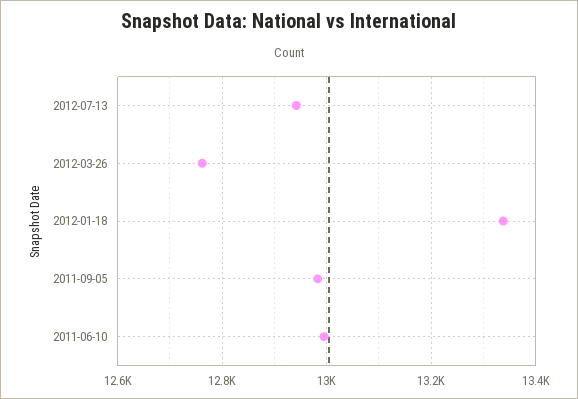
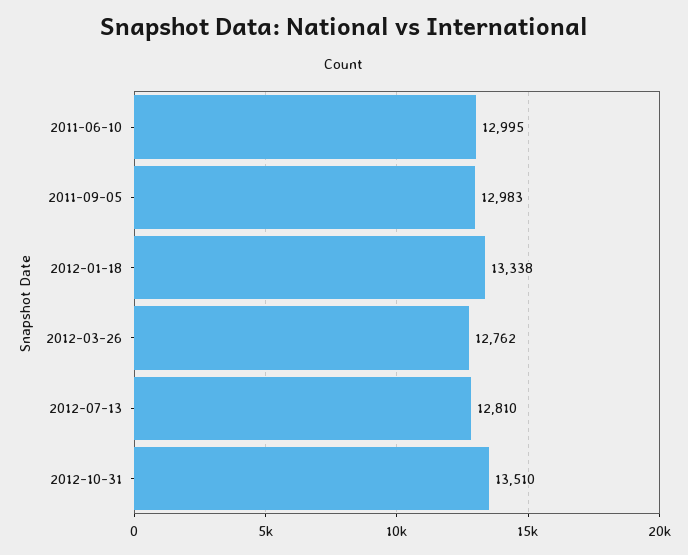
2012-07-13: 12940 -> 12810
2012-10-31: none -> 13510

